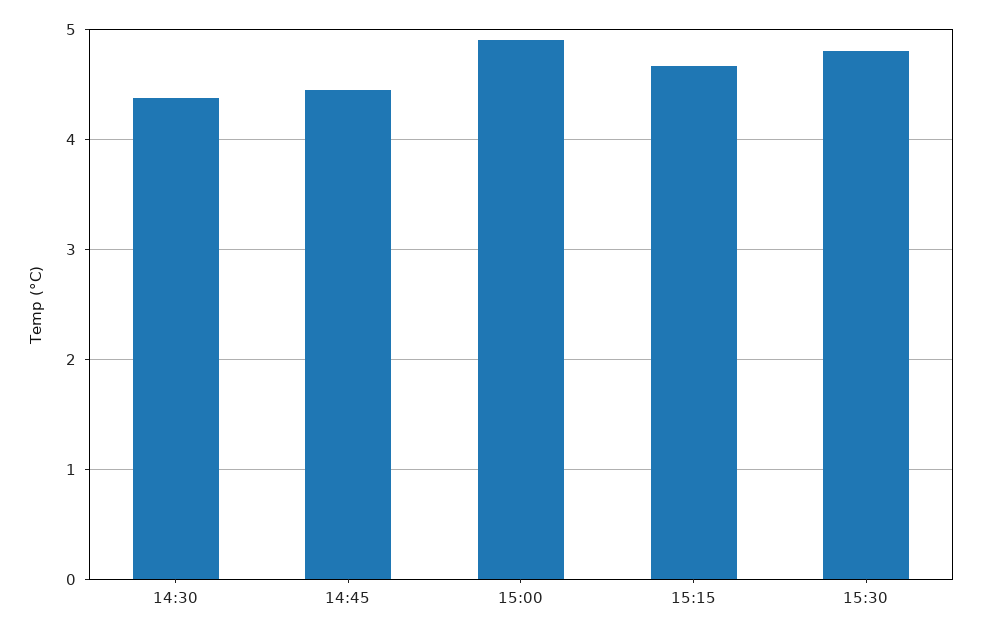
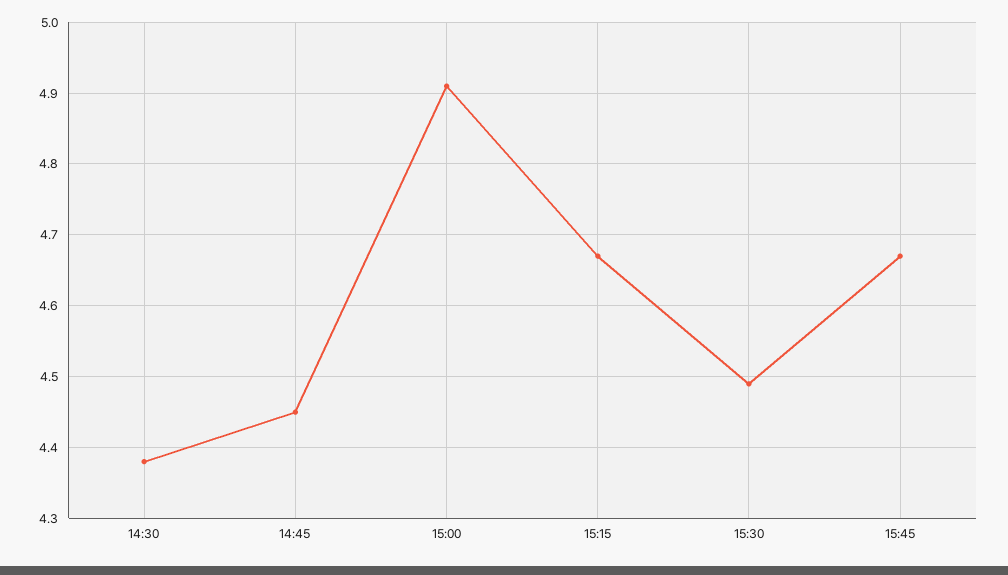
15:30: 4.8 -> 4.49
15:45: none -> 4.67

